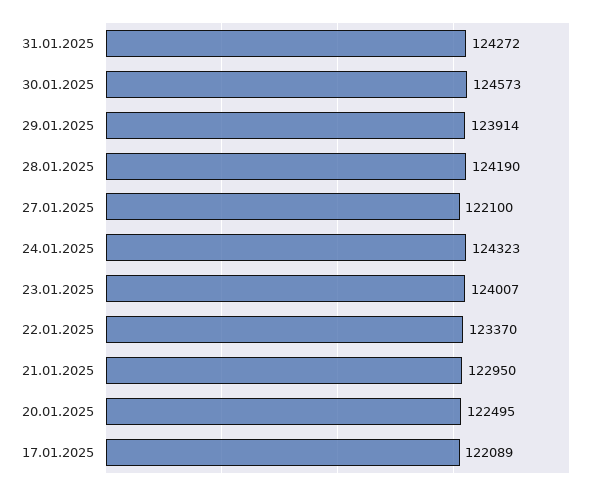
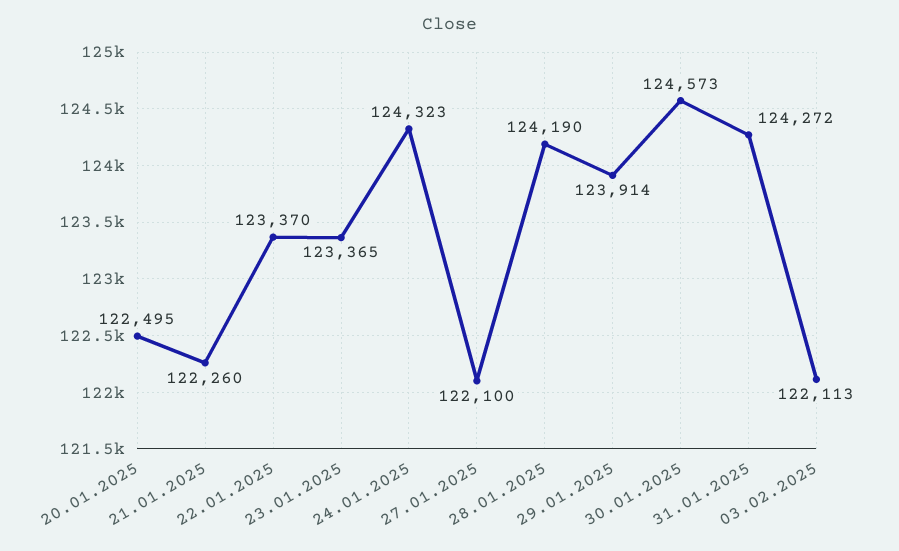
23.01.2025: 124007 -> 123365
21.01.2025: 122950 -> 122260
17.01.2025: 122089 -> none
03.02.2025: none -> 122113

